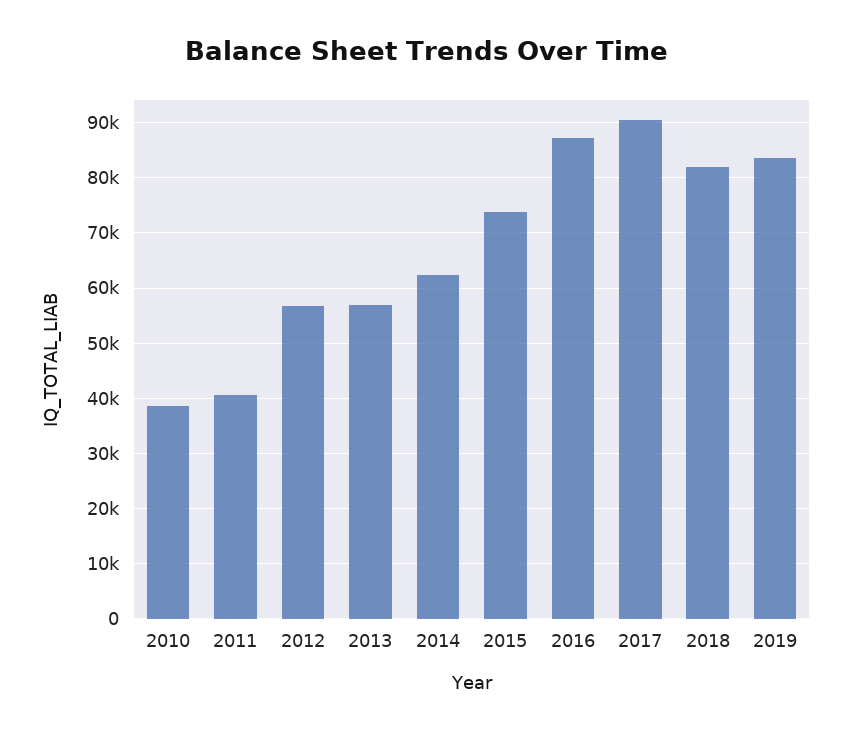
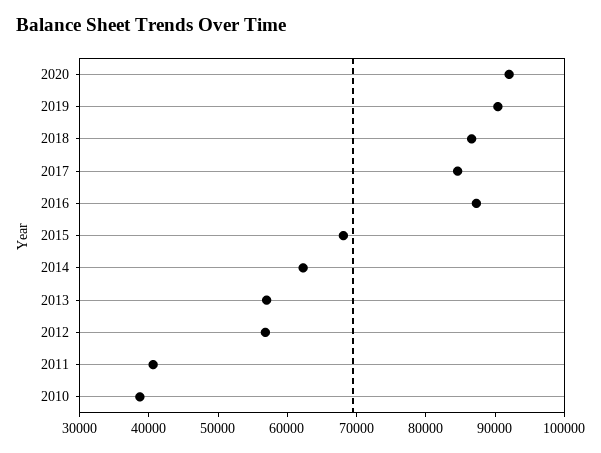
2015: 74000 -> 68000
2017: 90000 -> 84000
2018: 82000 -> 86000
2019: 84000 -> 90000
2020: none -> 92000

